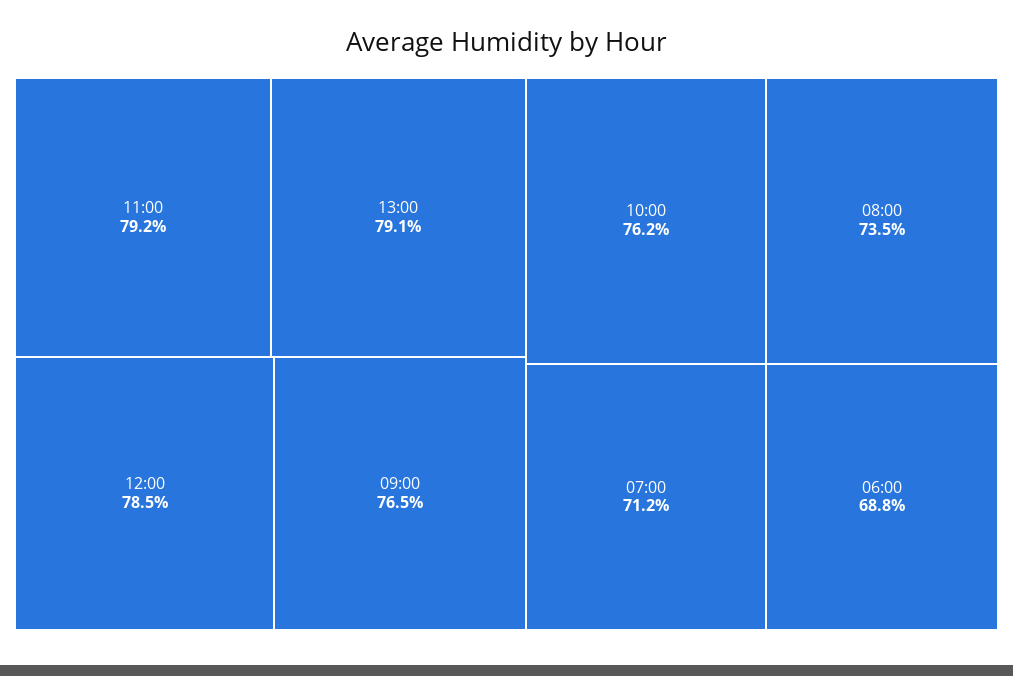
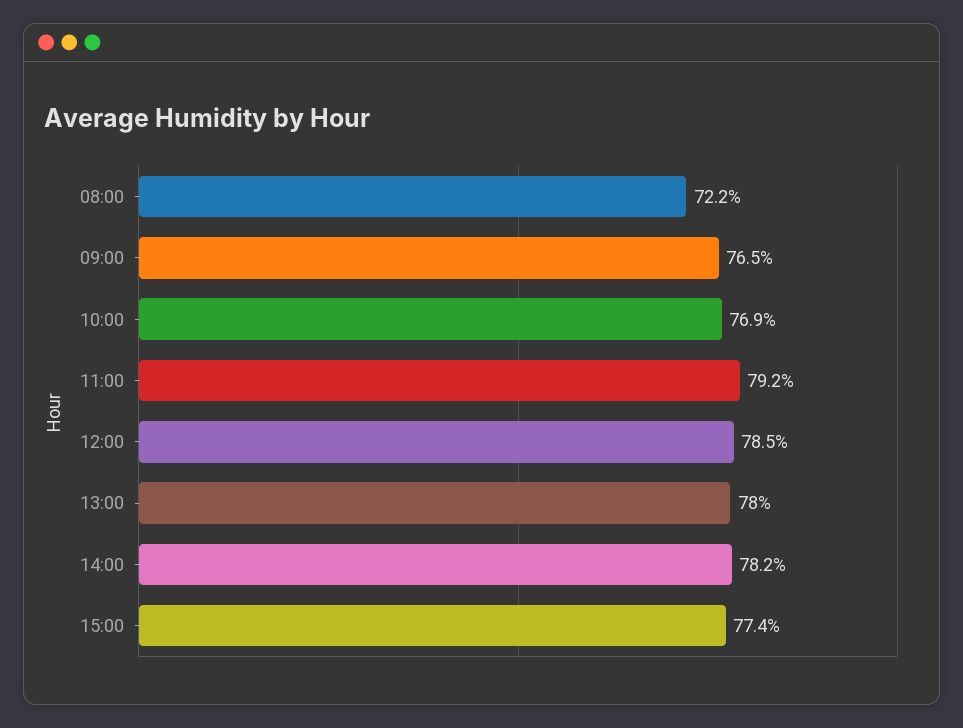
13:00: 79.1 -> 78
10:00: 76.2 -> 76.9
08:00: 73.5 -> 72.2
07:00: 71.2 -> none
06:00: 68.8 -> none
14:00: none -> 78.2
15:00: none -> 77.4

